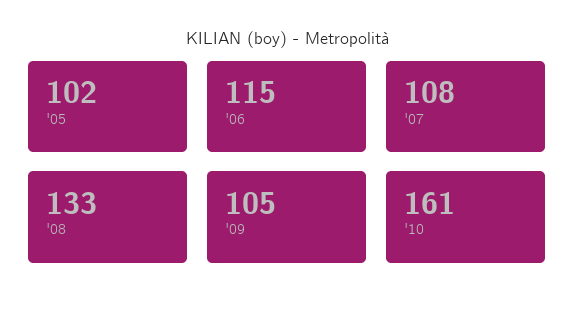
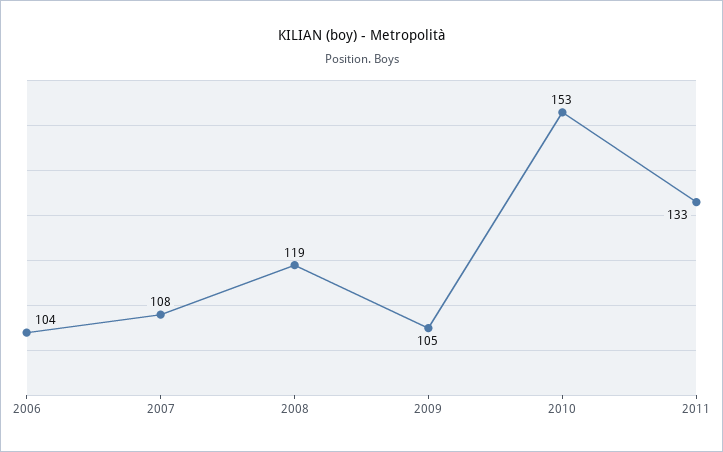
'05: 102 -> none
'06: 115 -> 104
'08: 133 -> 119
'10: 161 -> 153
2011: none -> 133

